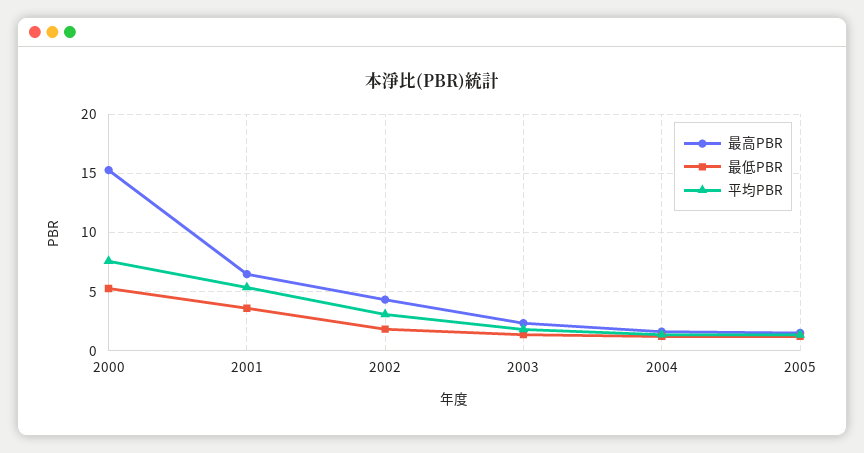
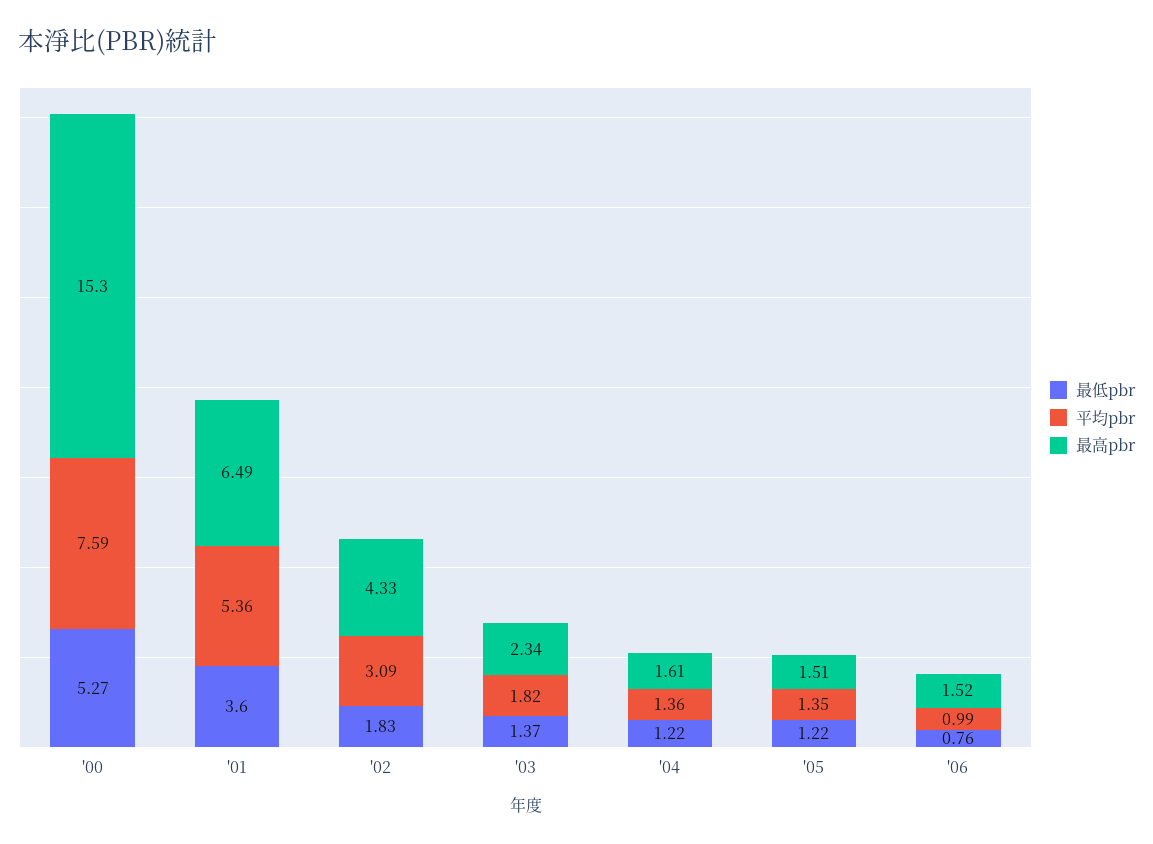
最低PBR, '06: none -> 0.76
平均PBR, '06: none -> 0.99
最高PBR, '06: none -> 1.52

